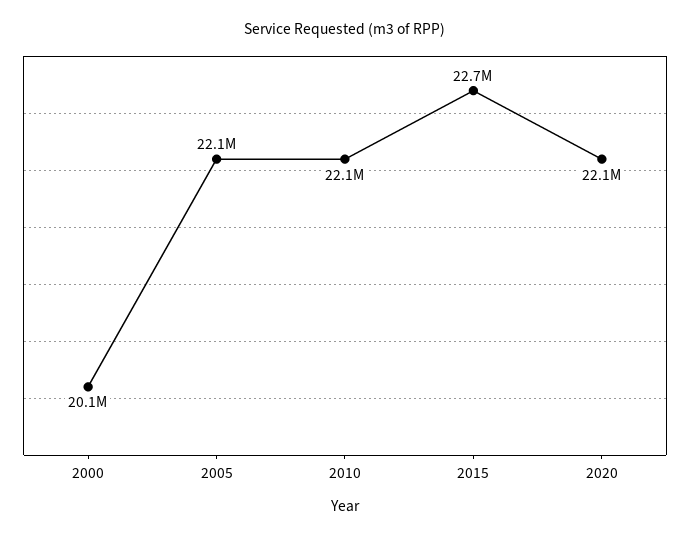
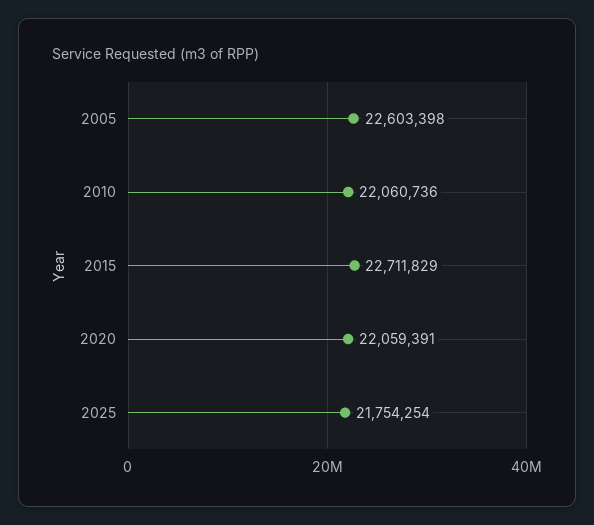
2000: 20100000 -> none
2005: 22100000 -> 22603398
2025: none -> 21754254

